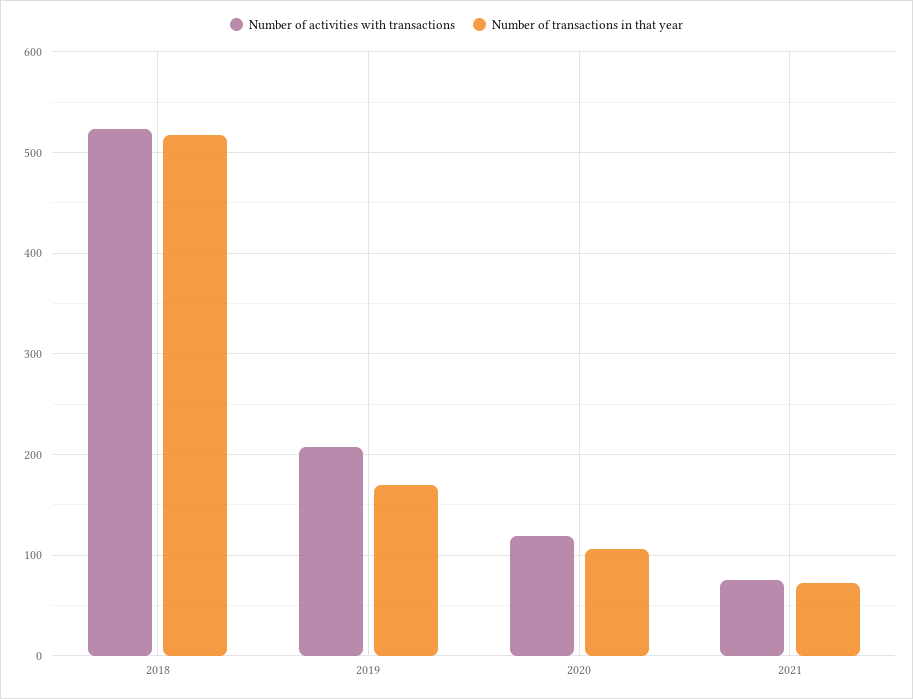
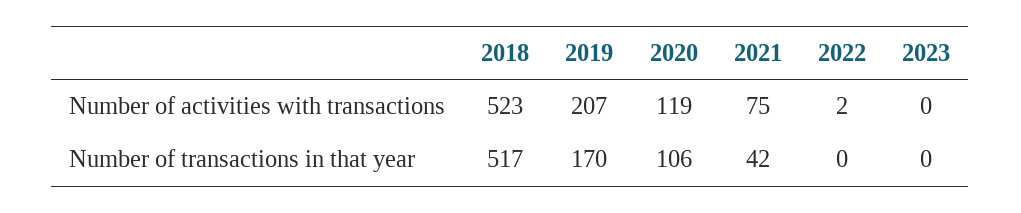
Number of transactions in that year, 2021: 70 -> 42
Number of activities with transactions, 2022: none -> 2
Number of activities with transactions, 2023: none -> 0
Number of transactions in that year, 2022: none -> 0
Number of transactions in that year, 2023: none -> 0

